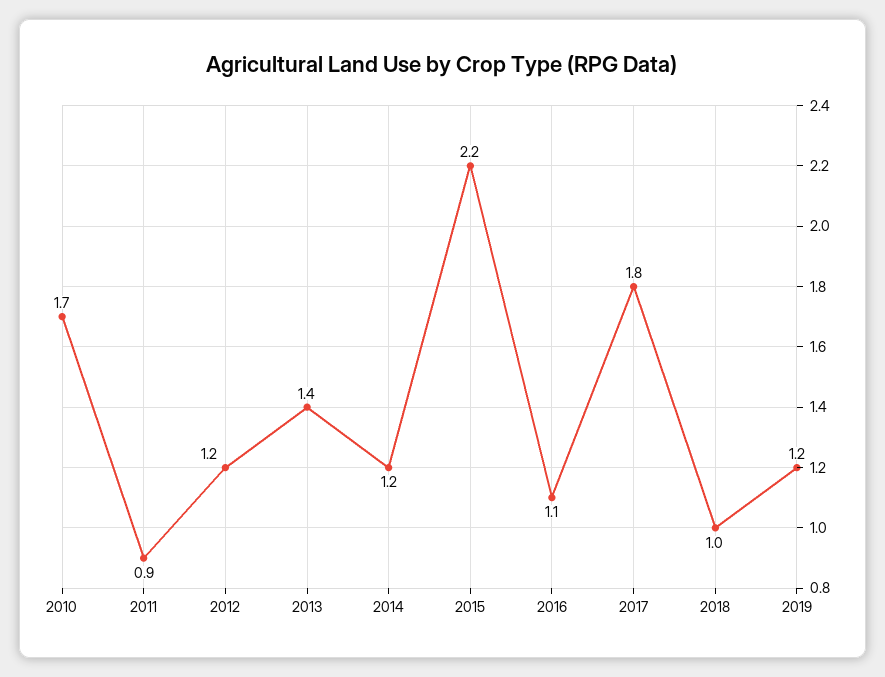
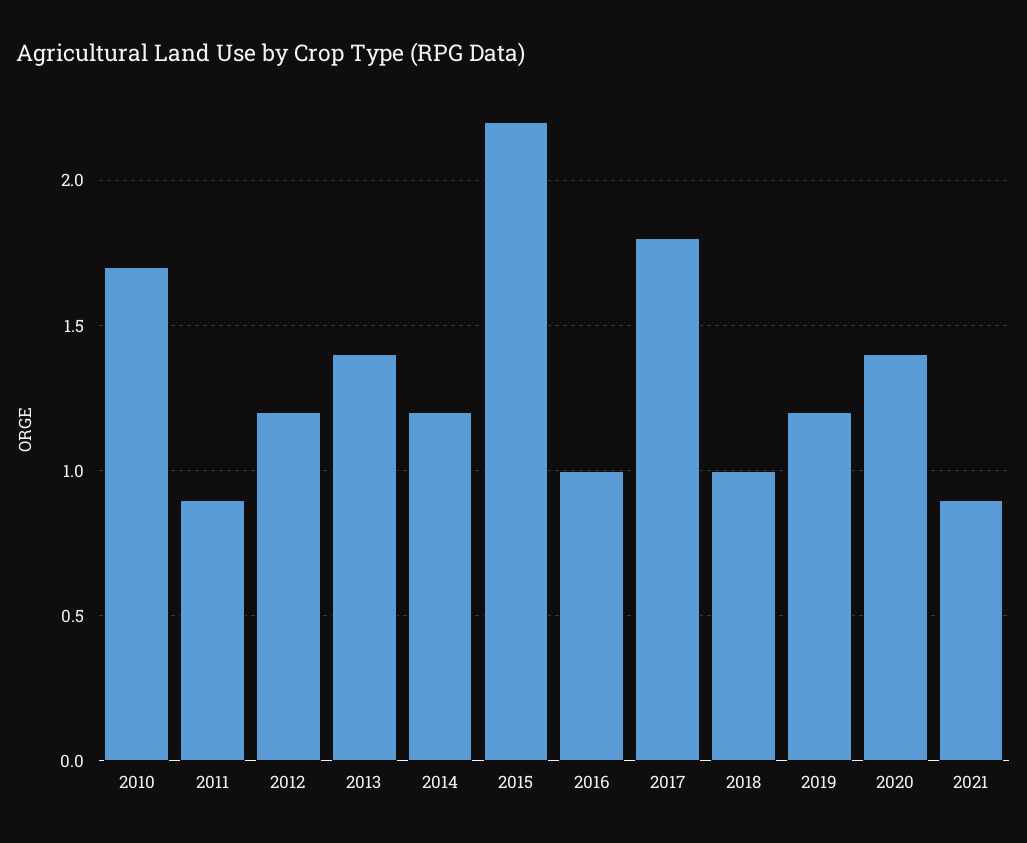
2016: 1.1 -> 1
2020: none -> 1.4
2021: none -> 0.9

